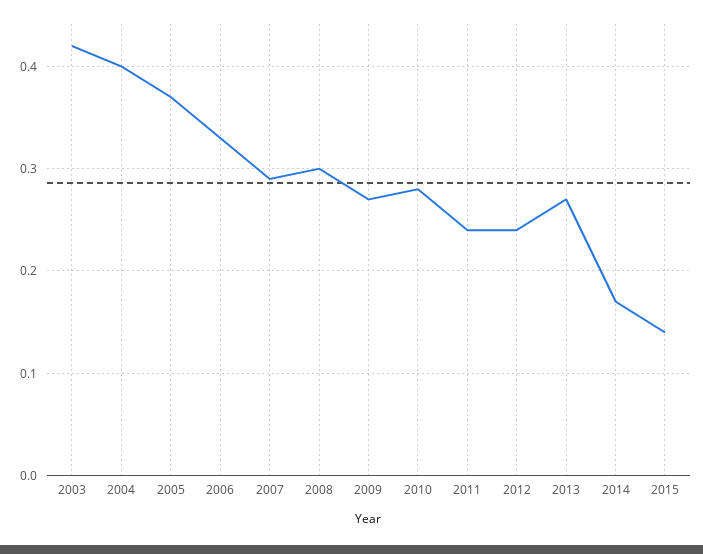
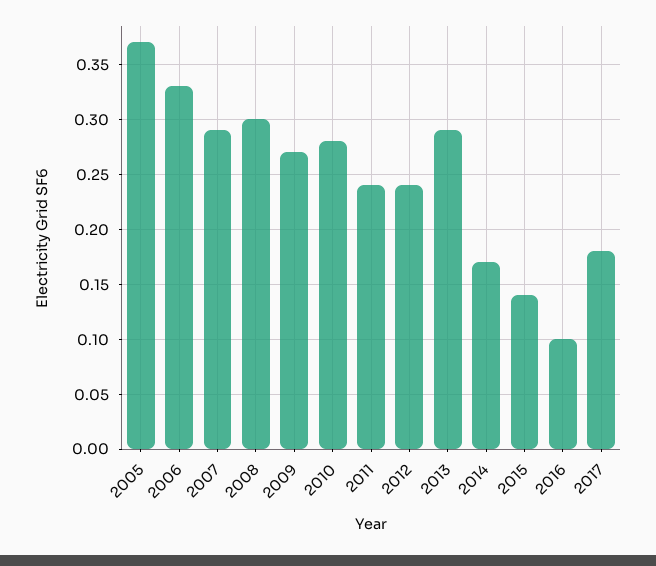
2003: 0.42 -> none
2004: 0.4 -> none
2013: 0.27 -> 0.29
2016: none -> 0.1
2017: none -> 0.18

